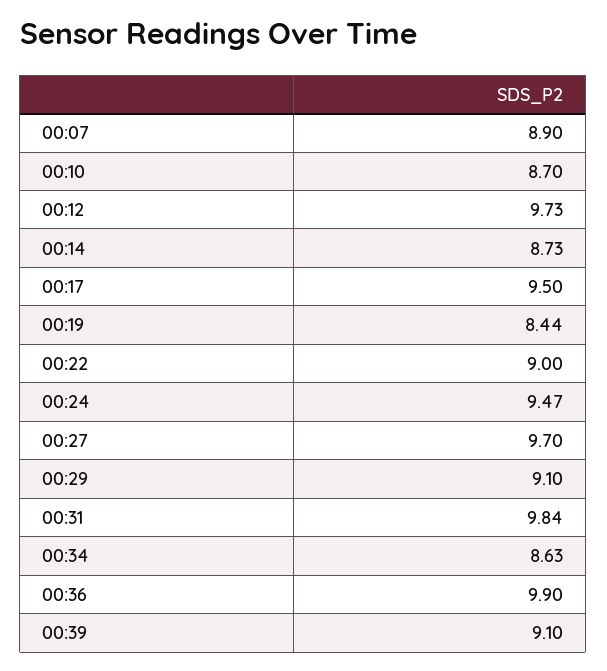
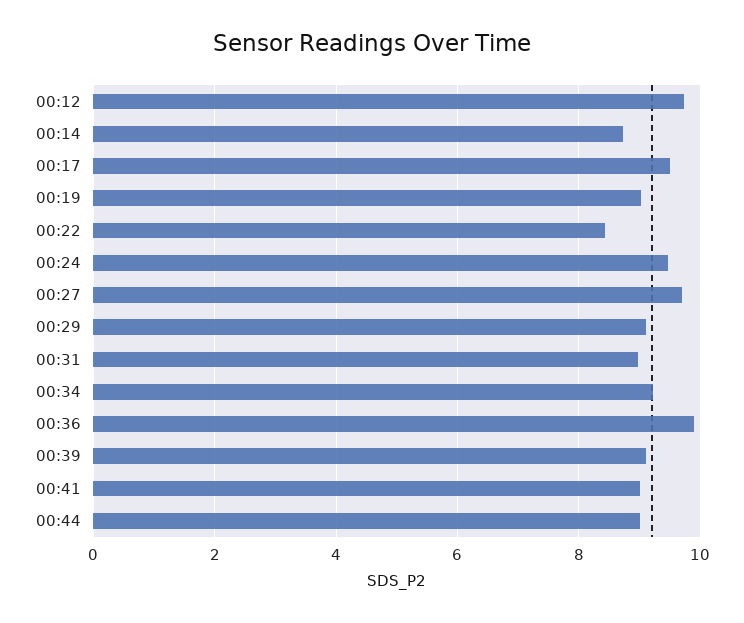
00:07: 8.9 -> none
00:10: 8.7 -> none
00:19: 8.44 -> 9
00:22: 9 -> 8.4
00:31: 9.84 -> 9
00:34: 8.63 -> 9.2
00:41: none -> 9
00:44: none -> 9

